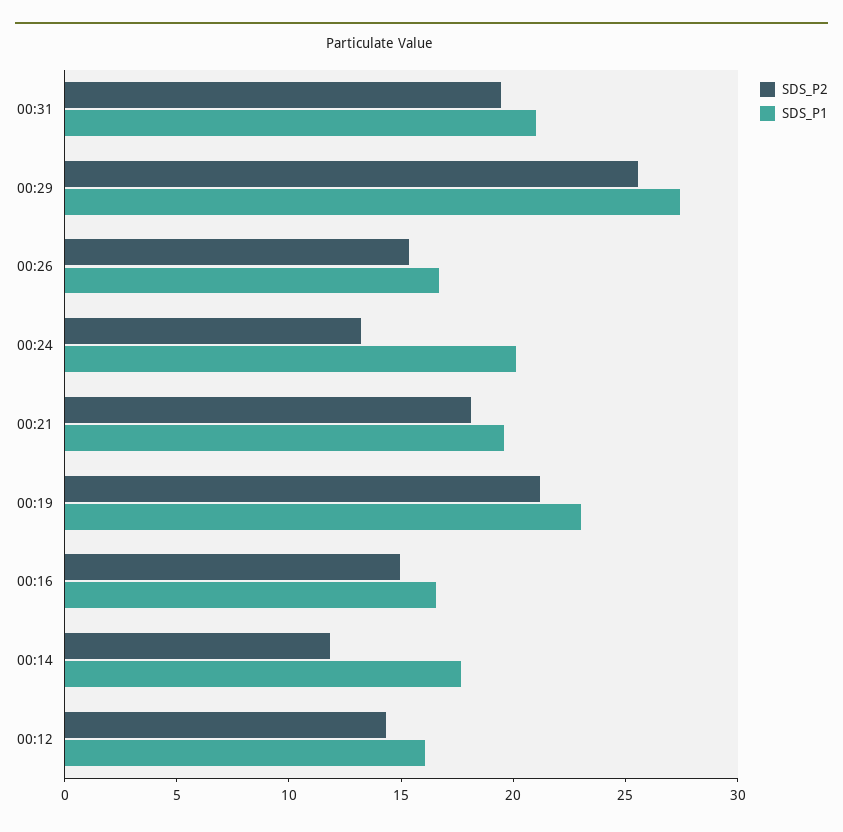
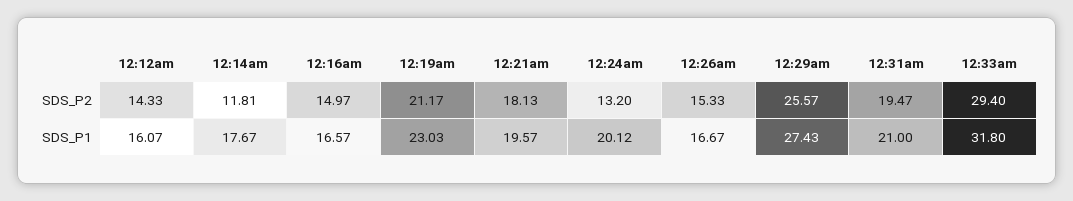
SDS_P2, 12:33am: none -> 29.4
SDS_P1, 12:33am: none -> 31.8

